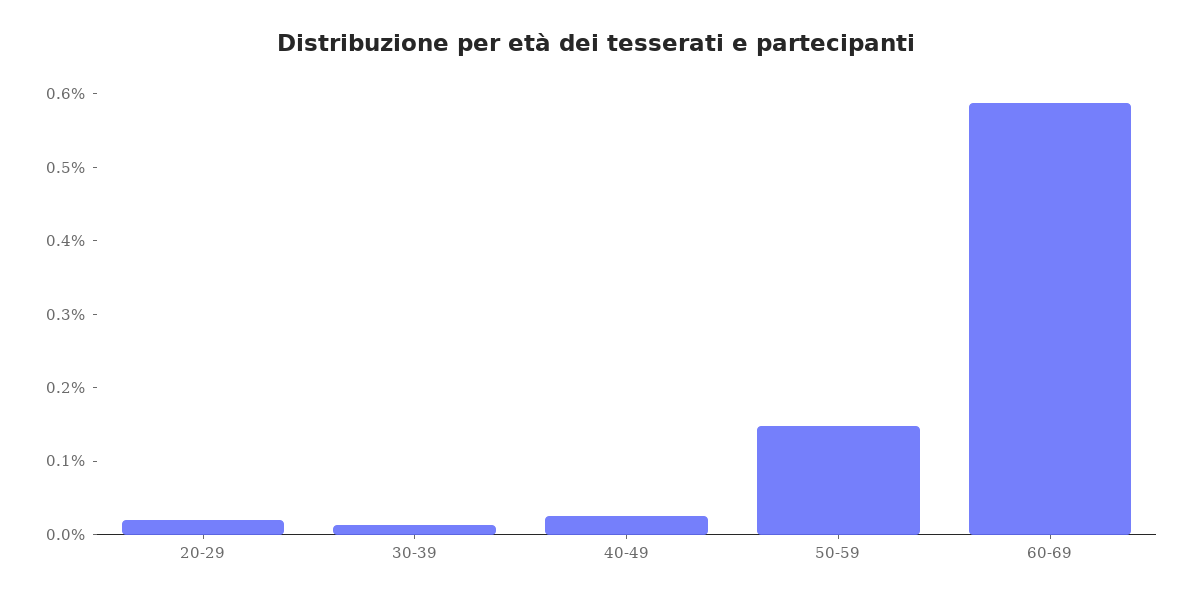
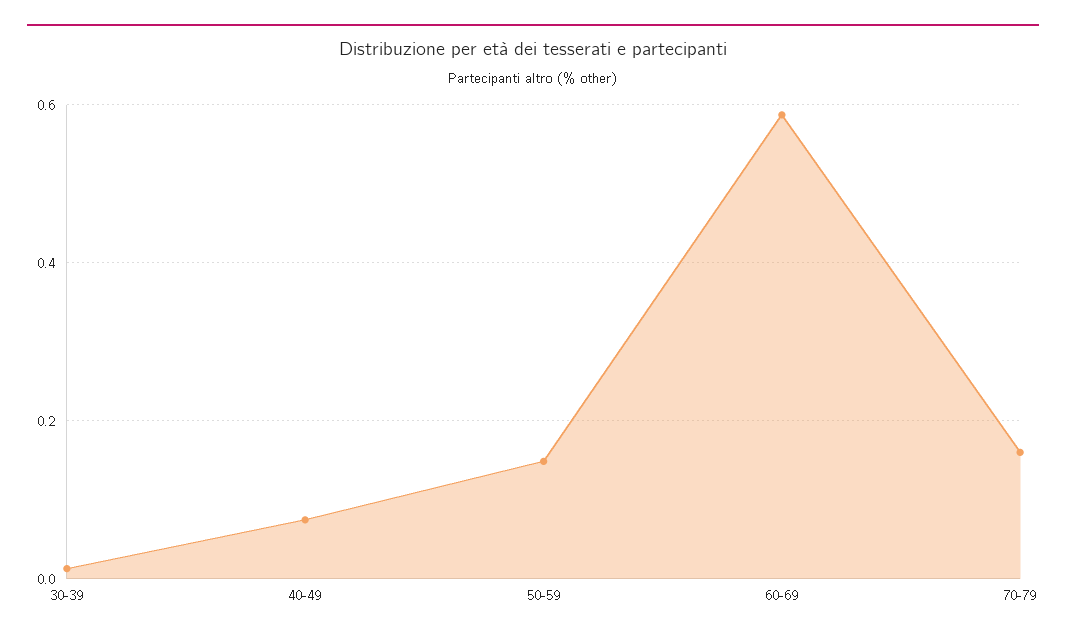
20-29: 0.02 -> none
40-49: 0.02 -> 0.08
70-79: none -> 0.16

